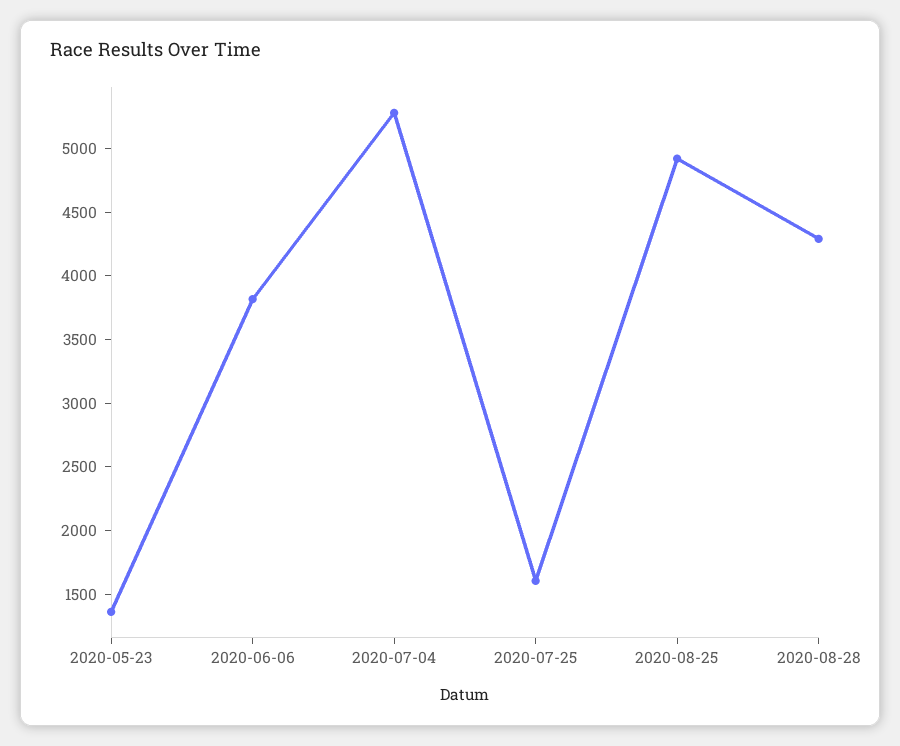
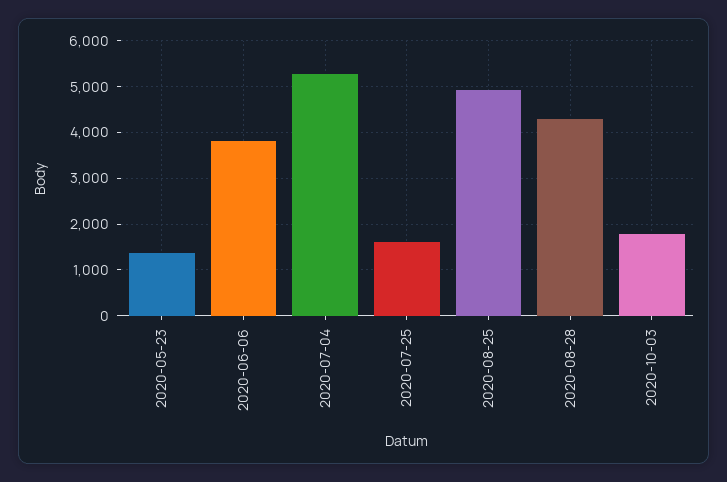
2020-10-03: none -> 1800

